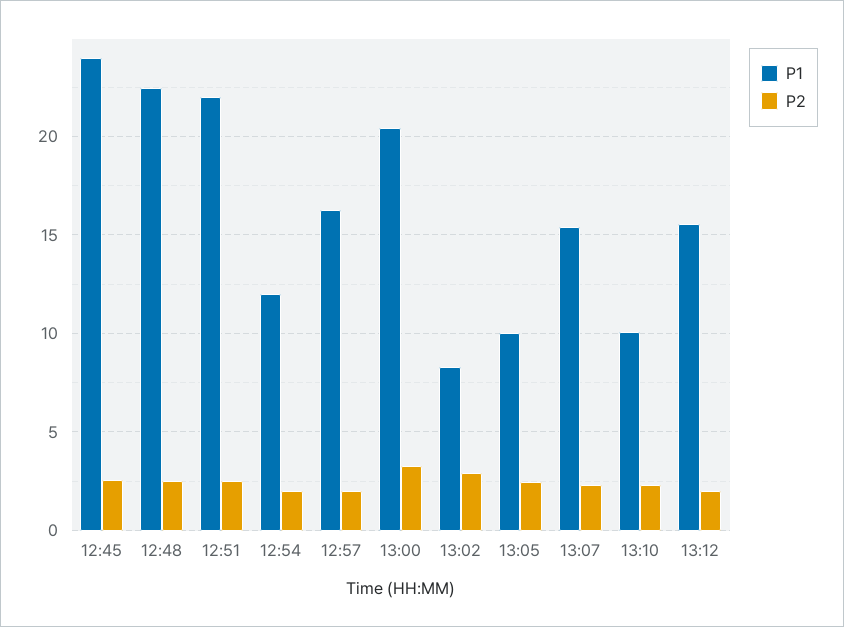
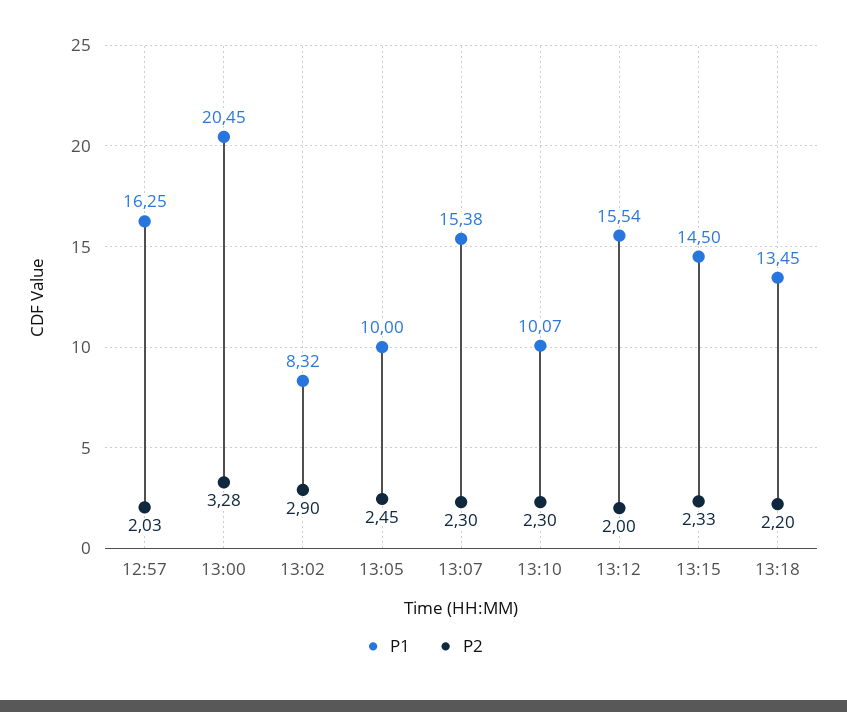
P1, 12:45: 24 -> none
P2, 12:45: 2.5 -> none
P1, 12:48: 22.5 -> none
P2, 12:48: 2.5 -> none
P1, 12:51: 22 -> none
P2, 12:51: 2.5 -> none
P1, 12:54: 12 -> none
P2, 12:54: 2 -> none
P1, 13:15: none -> 14.5
P2, 13:15: none -> 2.33
P1, 13:18: none -> 13.45
P2, 13:18: none -> 2.2

